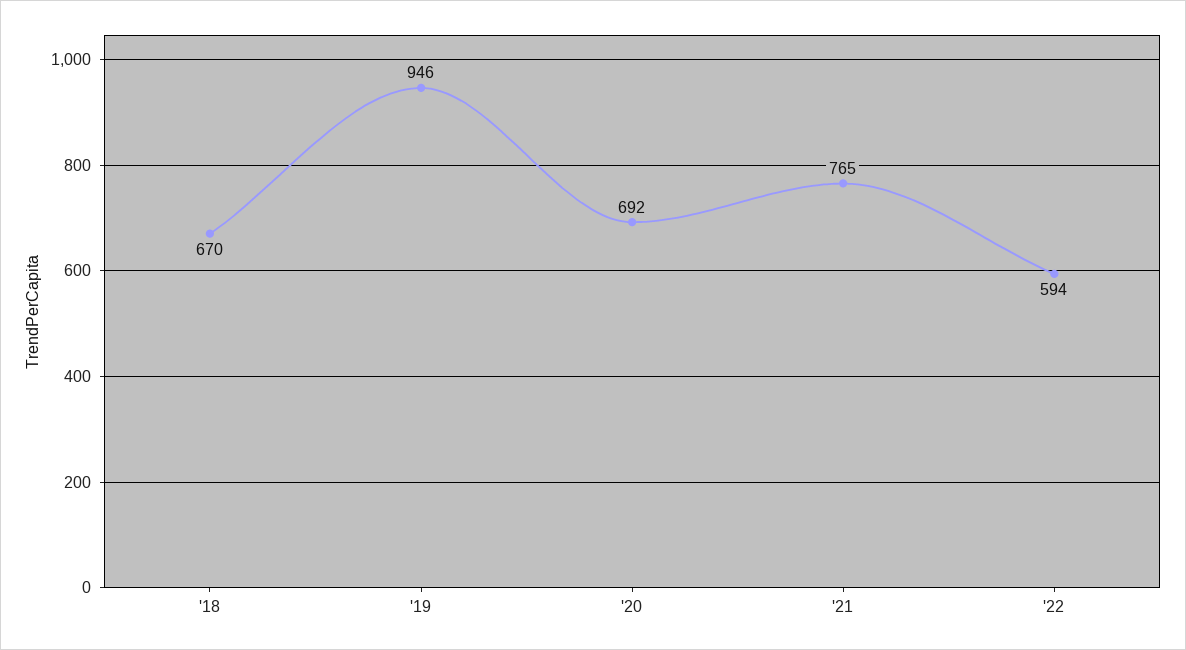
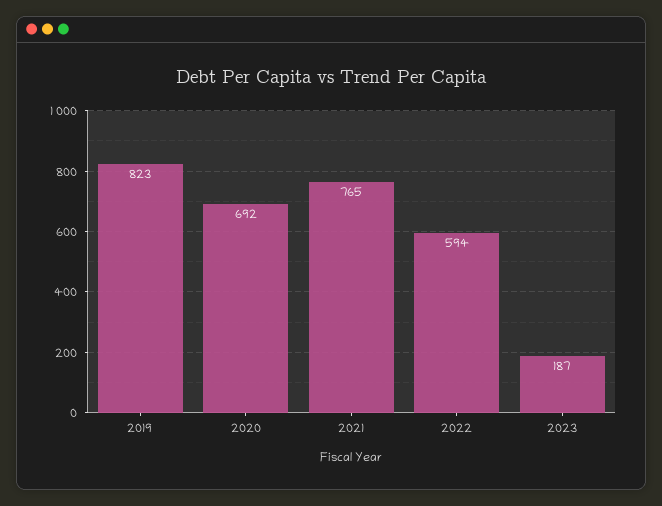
'18: 670 -> none
'19: 946 -> 823
2023: none -> 187

